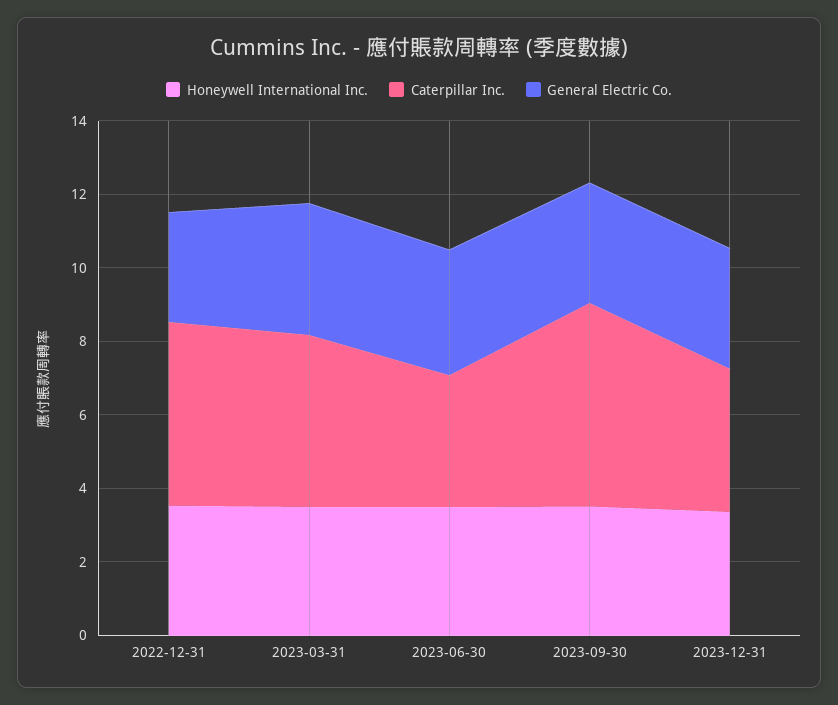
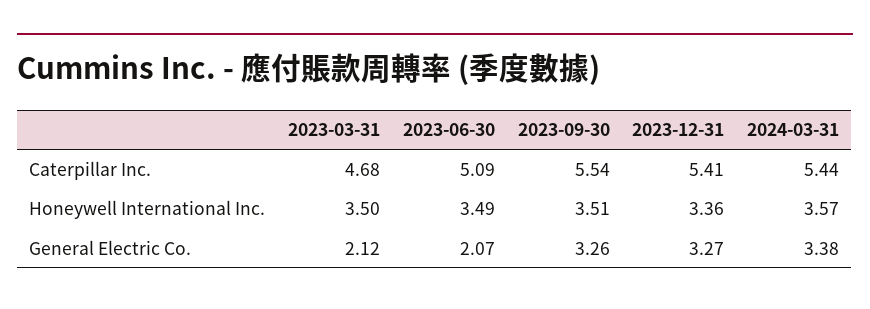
Honeywell International Inc., 2022-12-31: 3.5 -> none
Caterpillar Inc., 2022-12-31: 5 -> none
General Electric Co., 2022-12-31: 3 -> none
General Electric Co., 2023-03-31: 3.5 -> 2.12
Caterpillar Inc., 2023-06-30: 3.5 -> 5.09
General Electric Co., 2023-06-30: 3.5 -> 2.07
Caterpillar Inc., 2023-12-31: 4 -> 5.41
Caterpillar Inc., 2024-03-31: none -> 5.44
Honeywell International Inc., 2024-03-31: none -> 3.57
General Electric Co., 2024-03-31: none -> 3.38

